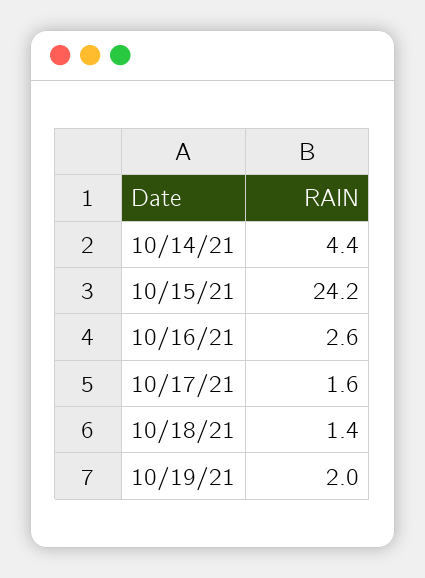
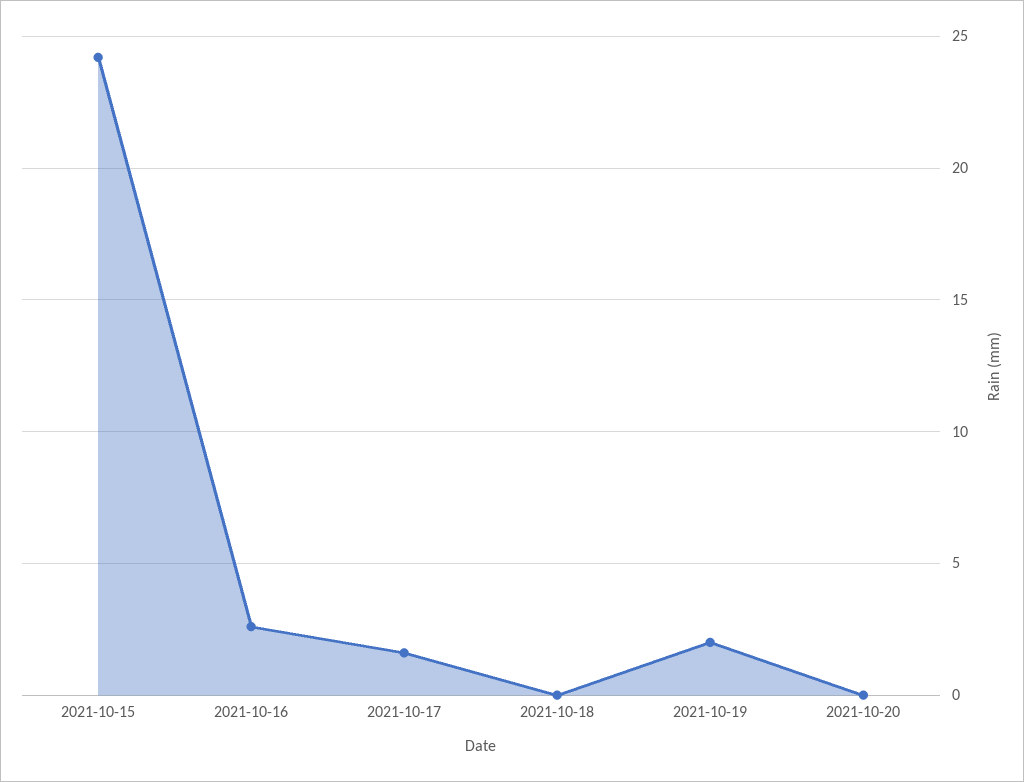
10/14/21: 4.4 -> none
10/18/21: 1.4 -> 0
2021-10-20: none -> 0

